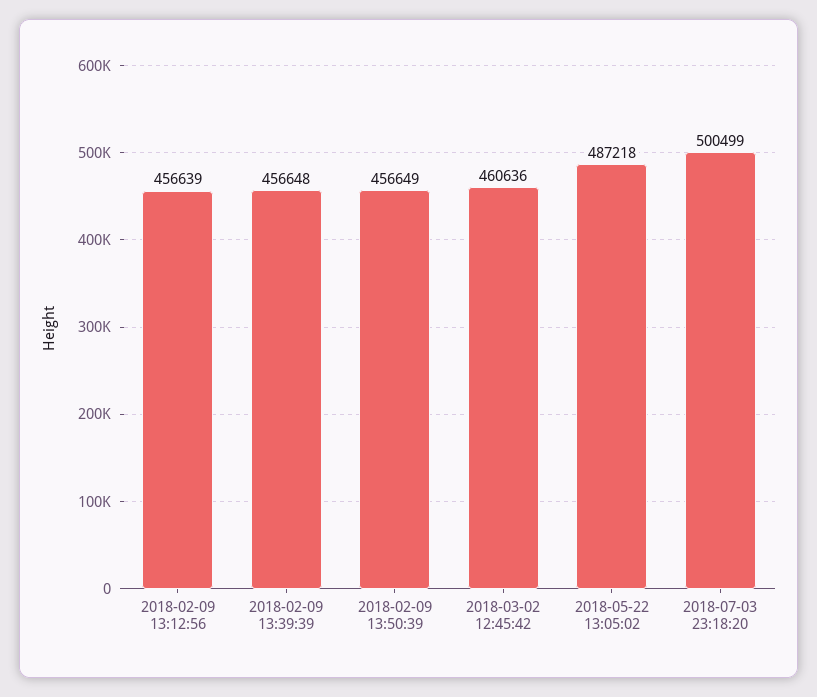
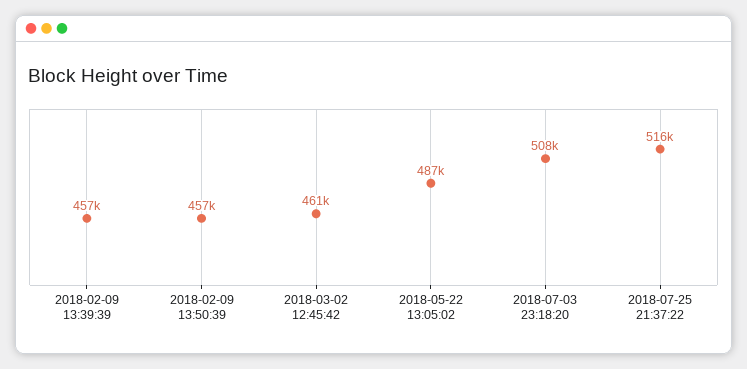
2018-02-09 13:12:56: 456639 -> none
2018-07-03 23:18:20: 500499 -> 508000
2018-07-25 21:37:22: none -> 516000

